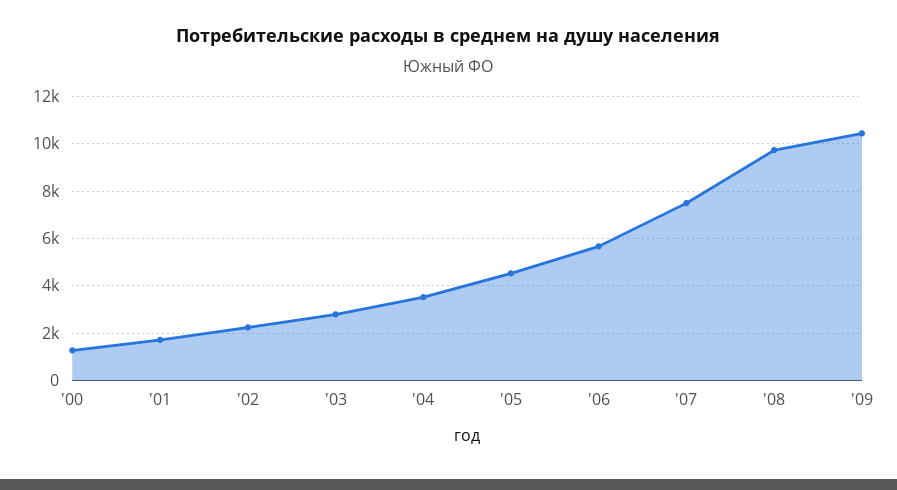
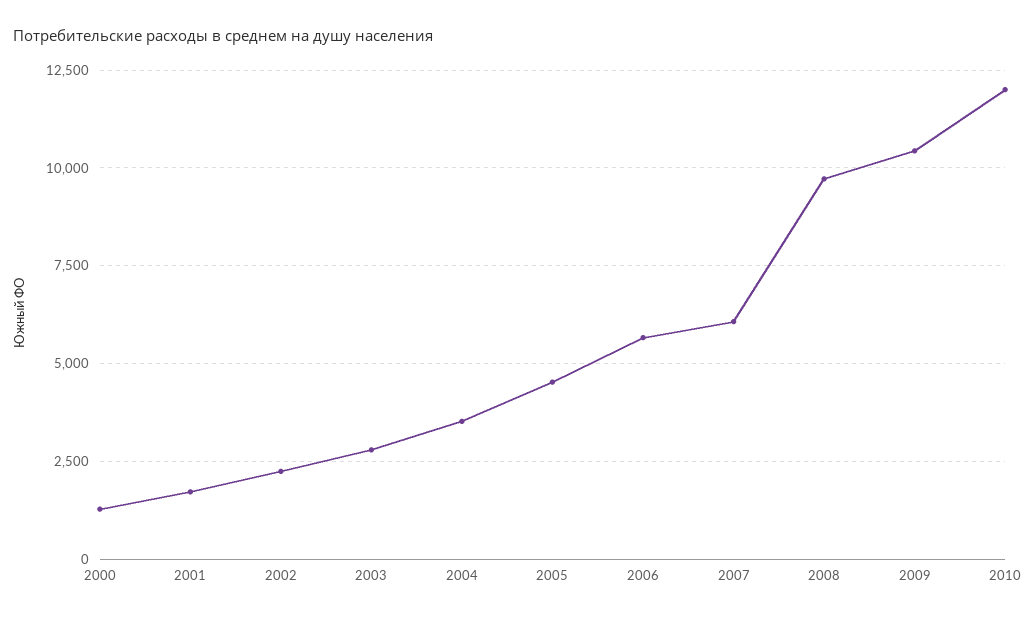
'07: 7500 -> 6000
2010: none -> 12000

